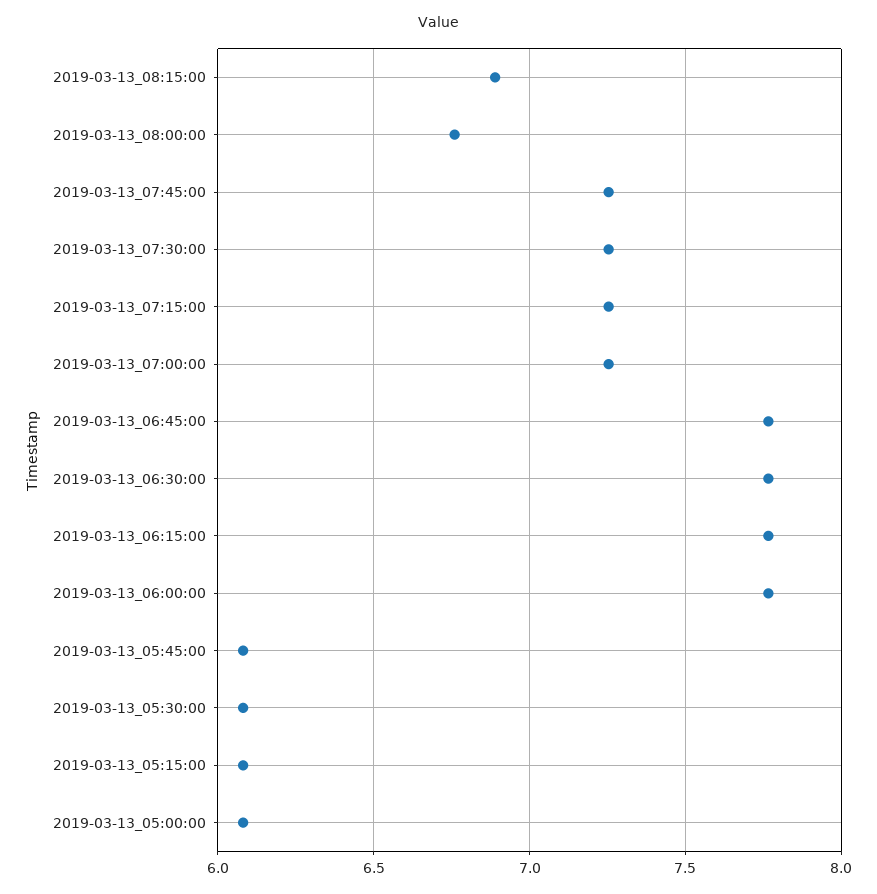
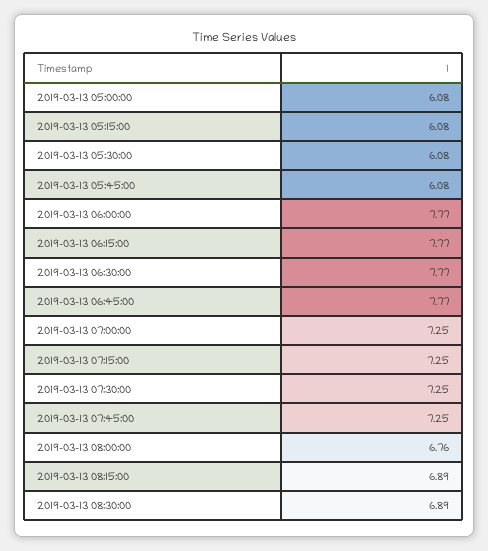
2019-03-13 08:30:00: none -> 6.89

